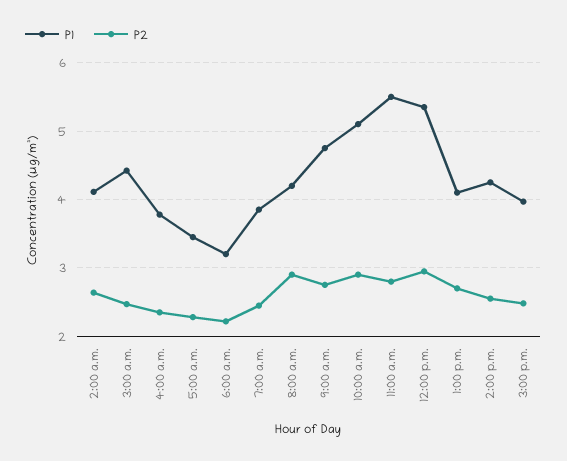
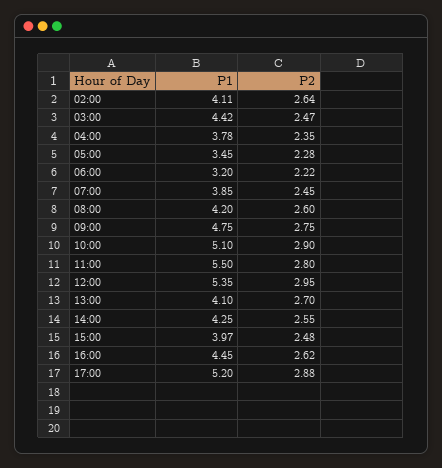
P2, 8:00 a.m.: 2.9 -> 2.6
P1, 16:00: none -> 4.45
P2, 16:00: none -> 2.62
P1, 17:00: none -> 5.2
P2, 17:00: none -> 2.88

